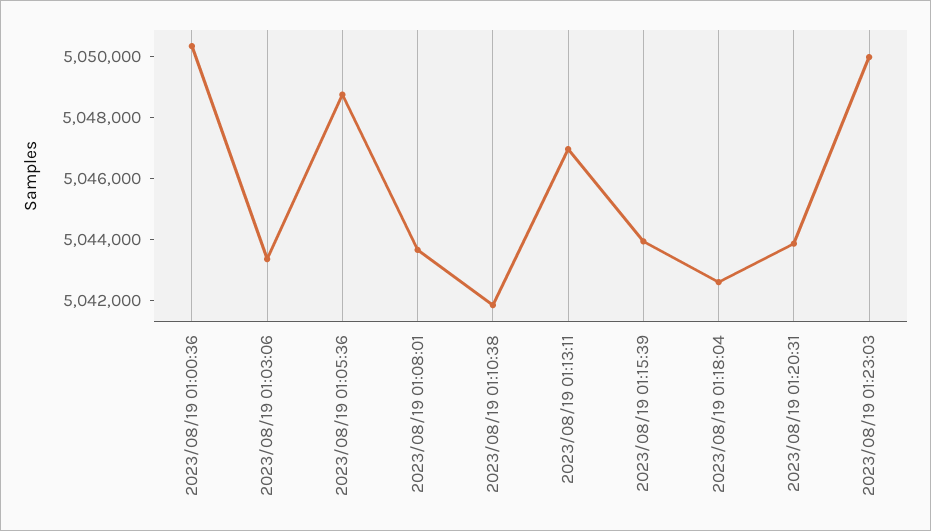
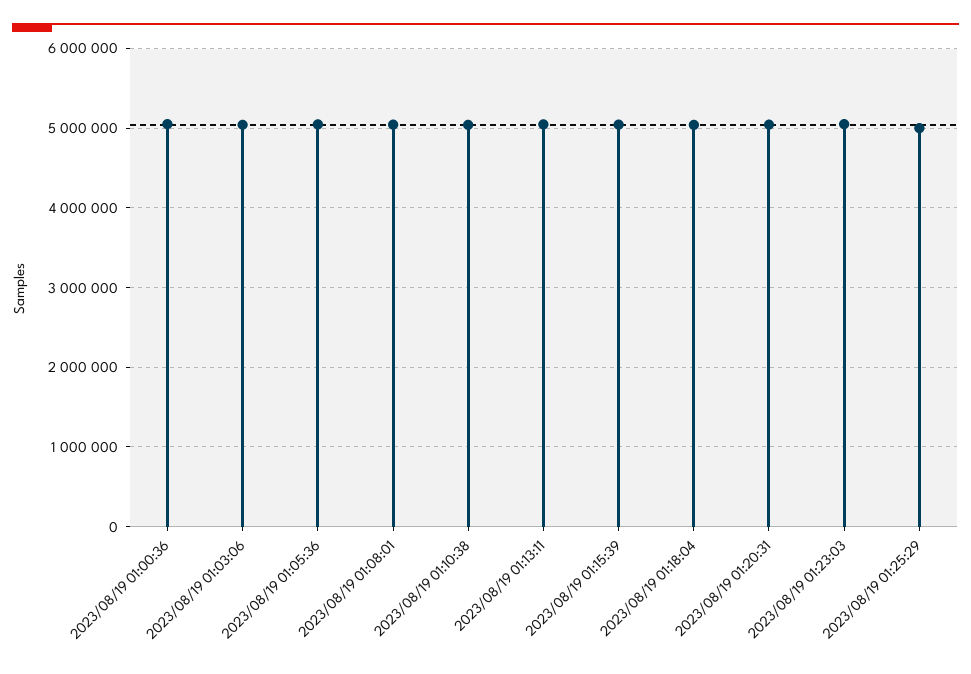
2023/08/19 01:25:29: none -> 5000000

